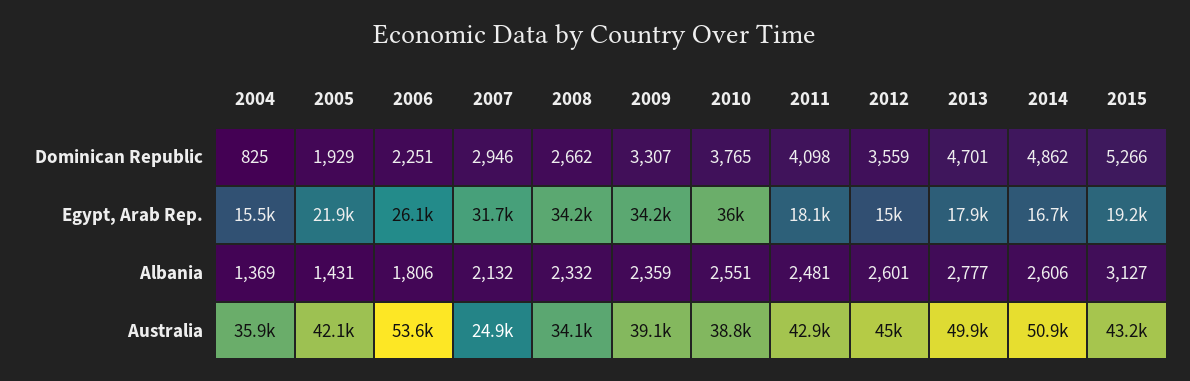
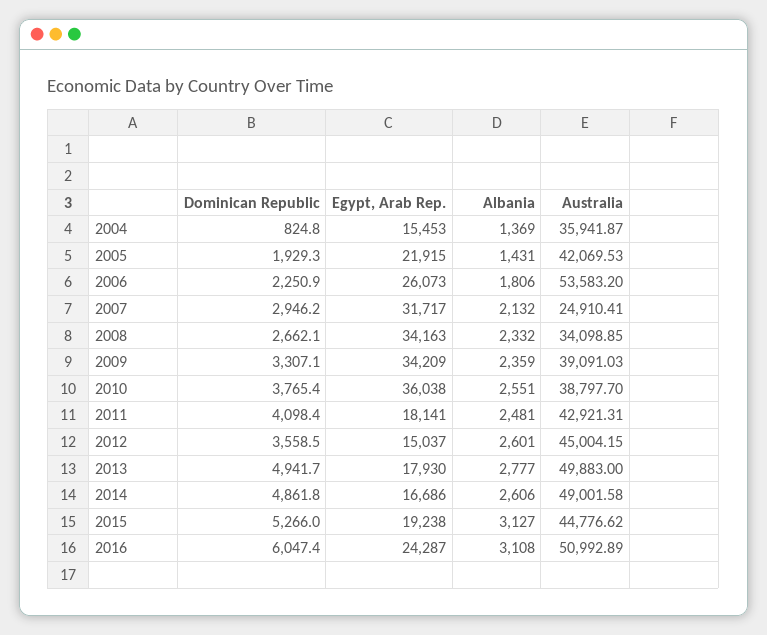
2013, Dominican Republic: 4701 -> 4941.7
2014, Australia: 50900 -> 49001.58
2015, Australia: 43200 -> 44776.62
2016, Dominican Republic: none -> 6047.4
2016, Egypt, Arab Rep.: none -> 24287
2016, Albania: none -> 3108
2016, Australia: none -> 50992.89

